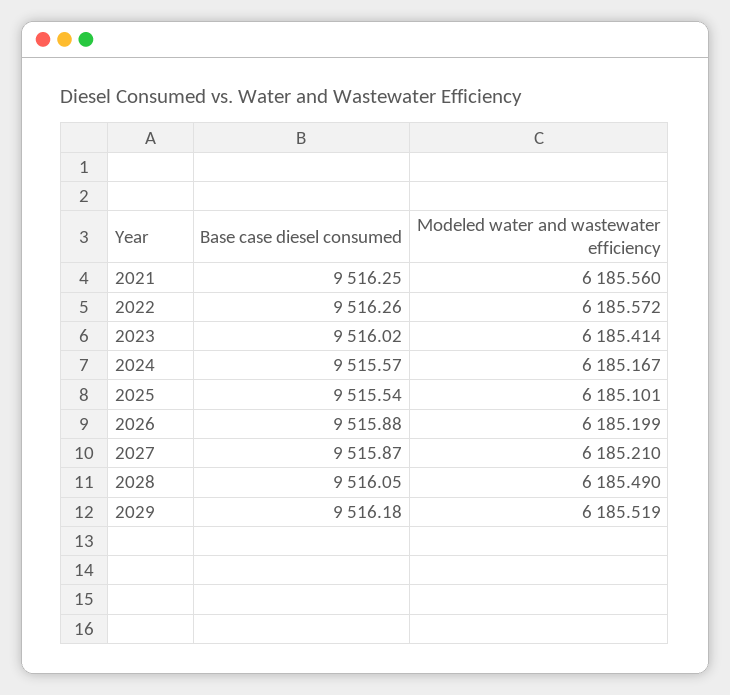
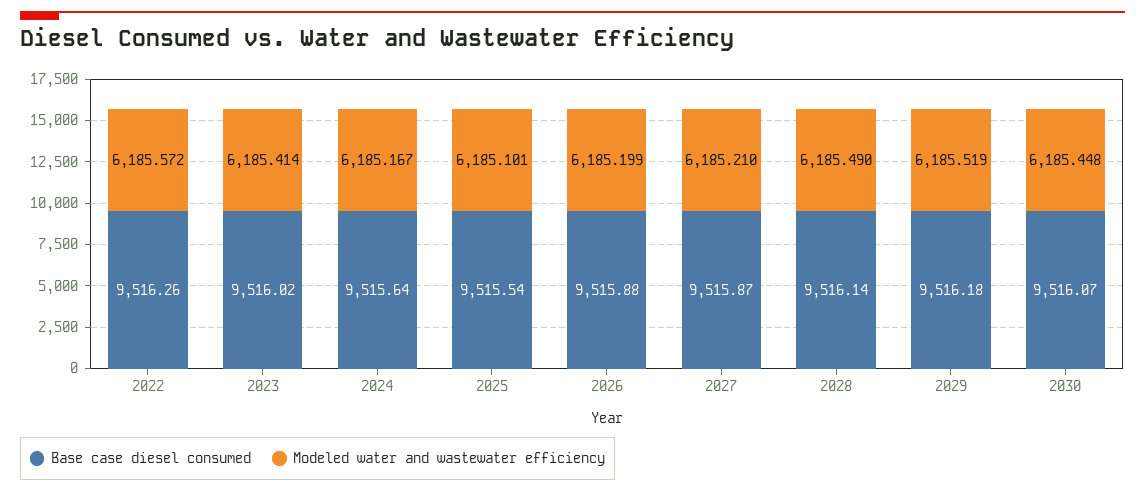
Base case diesel consumed, 2021: 9516.25 -> none
Modeled water and wastewater efficiency, 2021: 6185.56 -> none
Base case diesel consumed, 2024: 9515.57 -> 9515.64
Base case diesel consumed, 2028: 9516.05 -> 9516.14
Base case diesel consumed, 2030: none -> 9516.07
Modeled water and wastewater efficiency, 2030: none -> 6185.448

